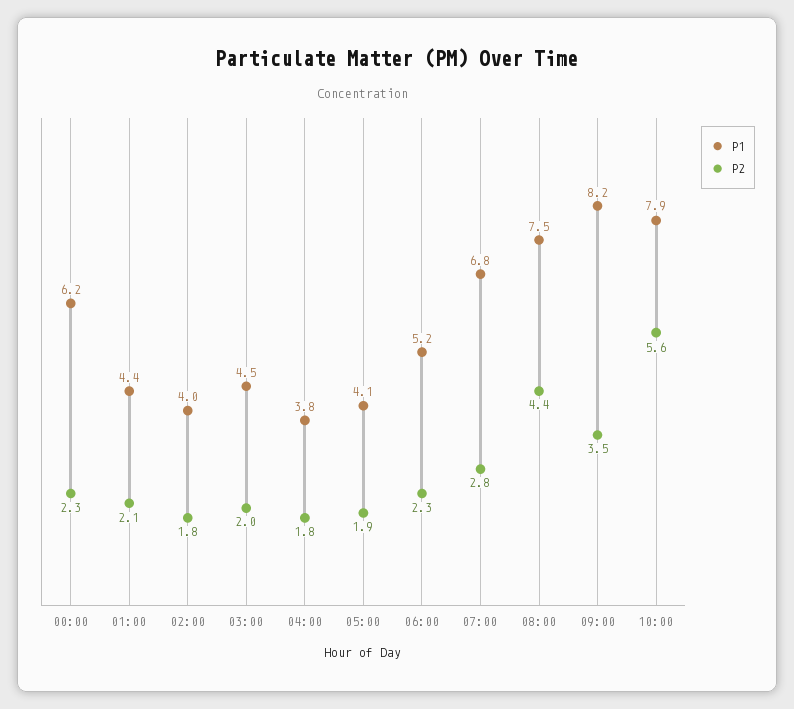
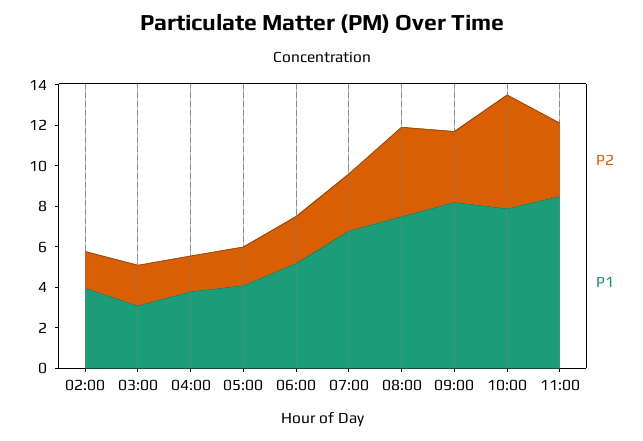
P1, 00:00: 6.2 -> none
P2, 00:00: 2.3 -> none
P1, 01:00: 4.4 -> none
P2, 01:00: 2.1 -> none
P1, 03:00: 4.5 -> 3
P2, 11:00: none -> 3.5
P1, 11:00: none -> 8.5

